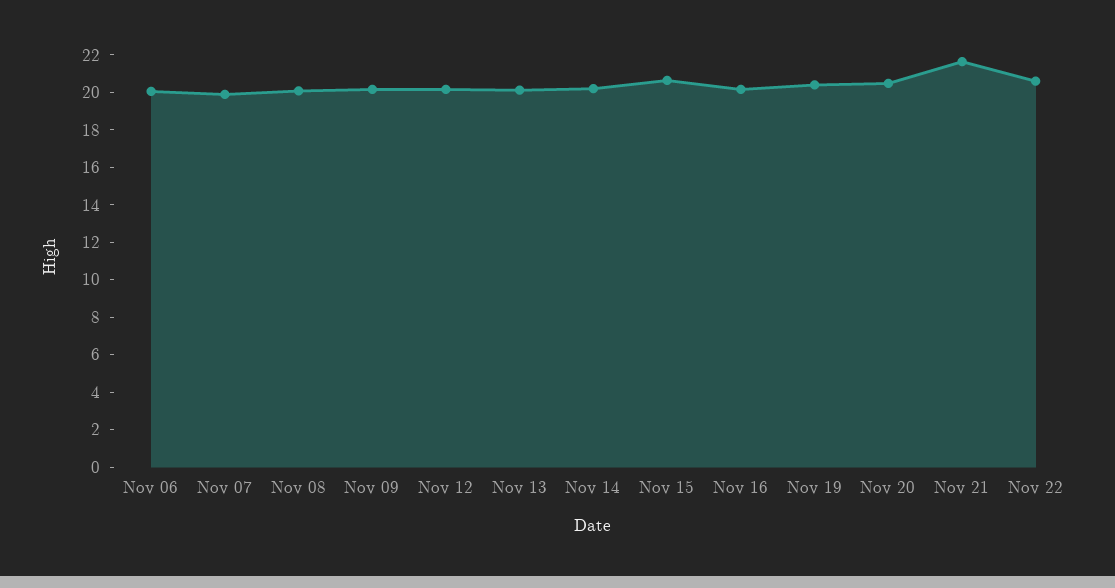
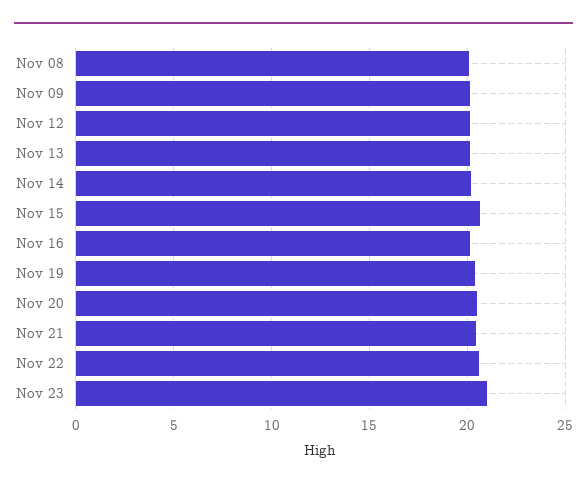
Nov 06: 20 -> none
Nov 07: 20 -> none
Nov 21: 21.5 -> 20.5
Nov 23: none -> 21

